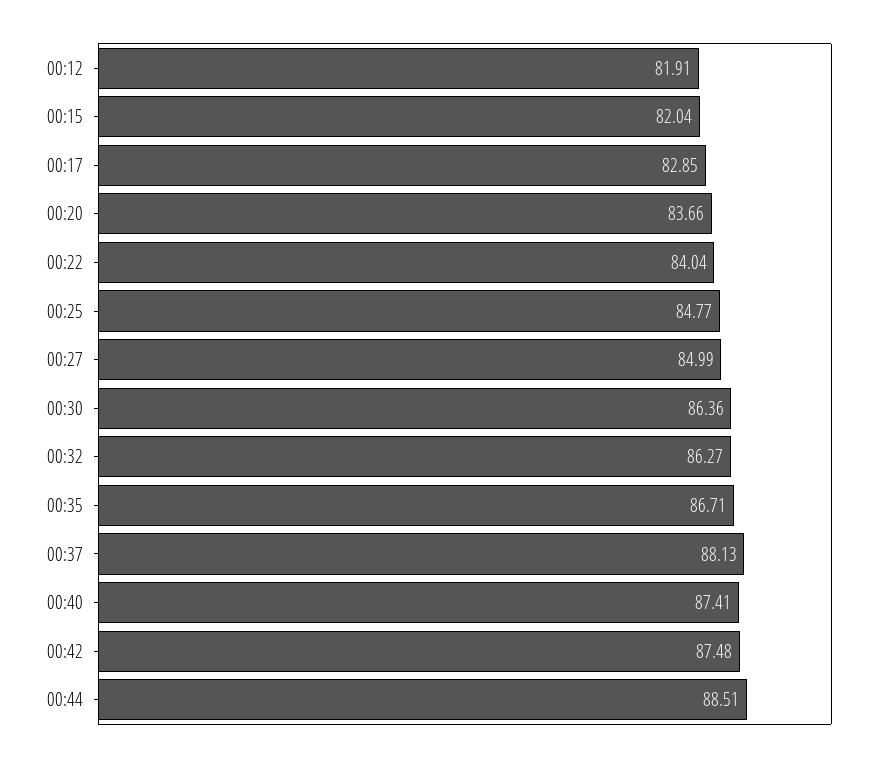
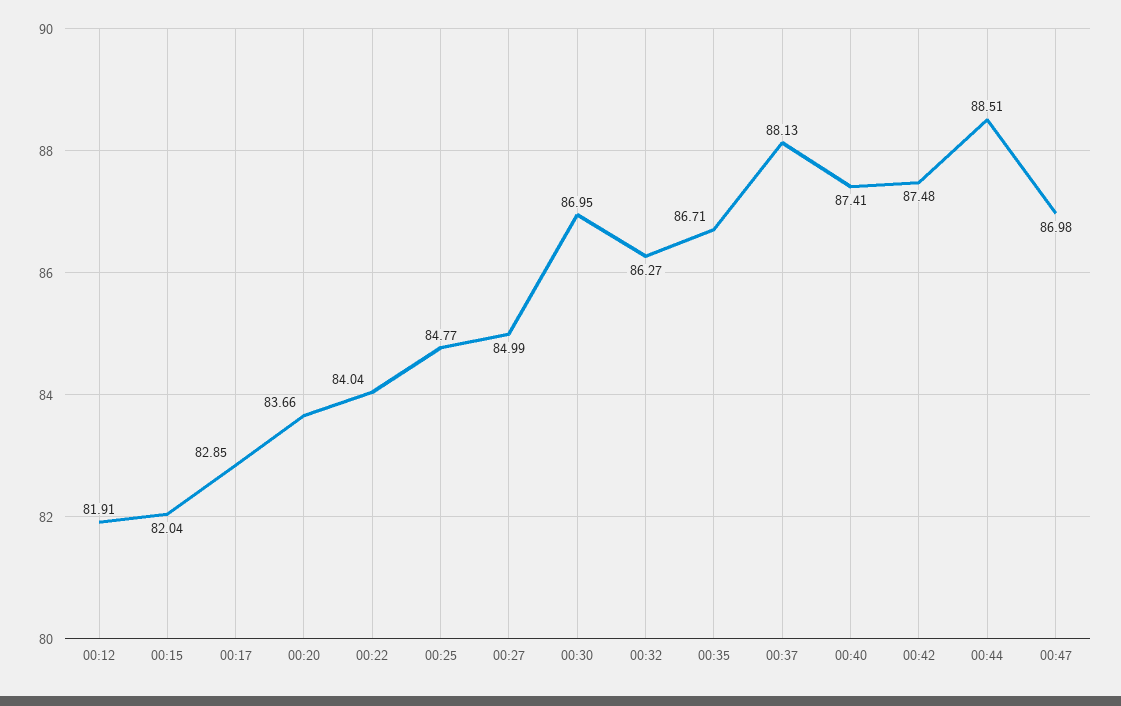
00:30: 86.36 -> 86.95
00:47: none -> 86.98

